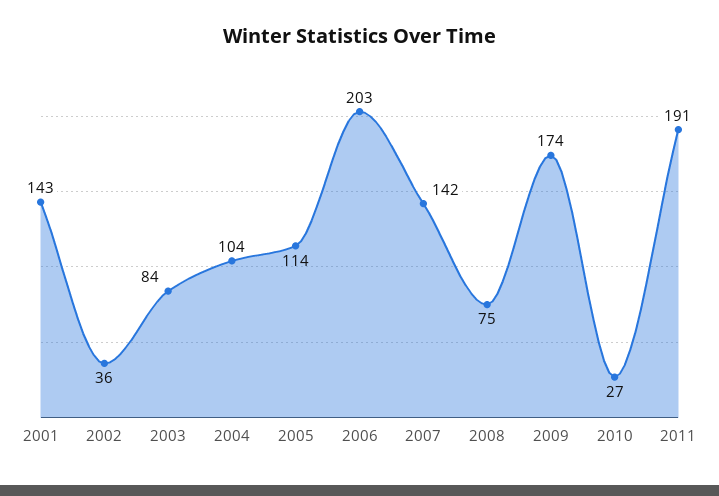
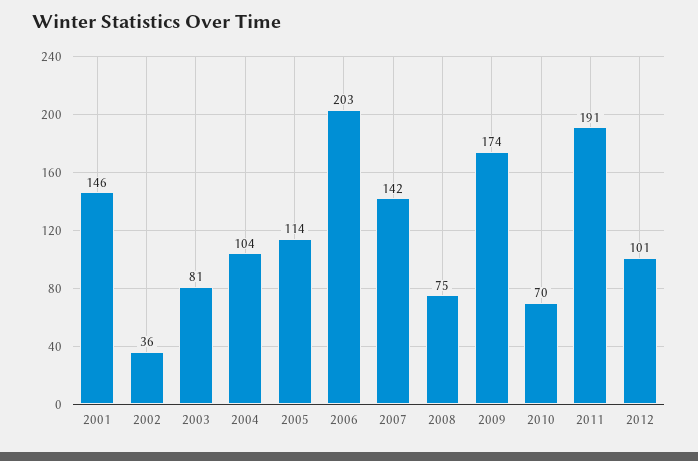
2001: 143 -> 146
2003: 84 -> 81
2010: 27 -> 70
2012: none -> 101

